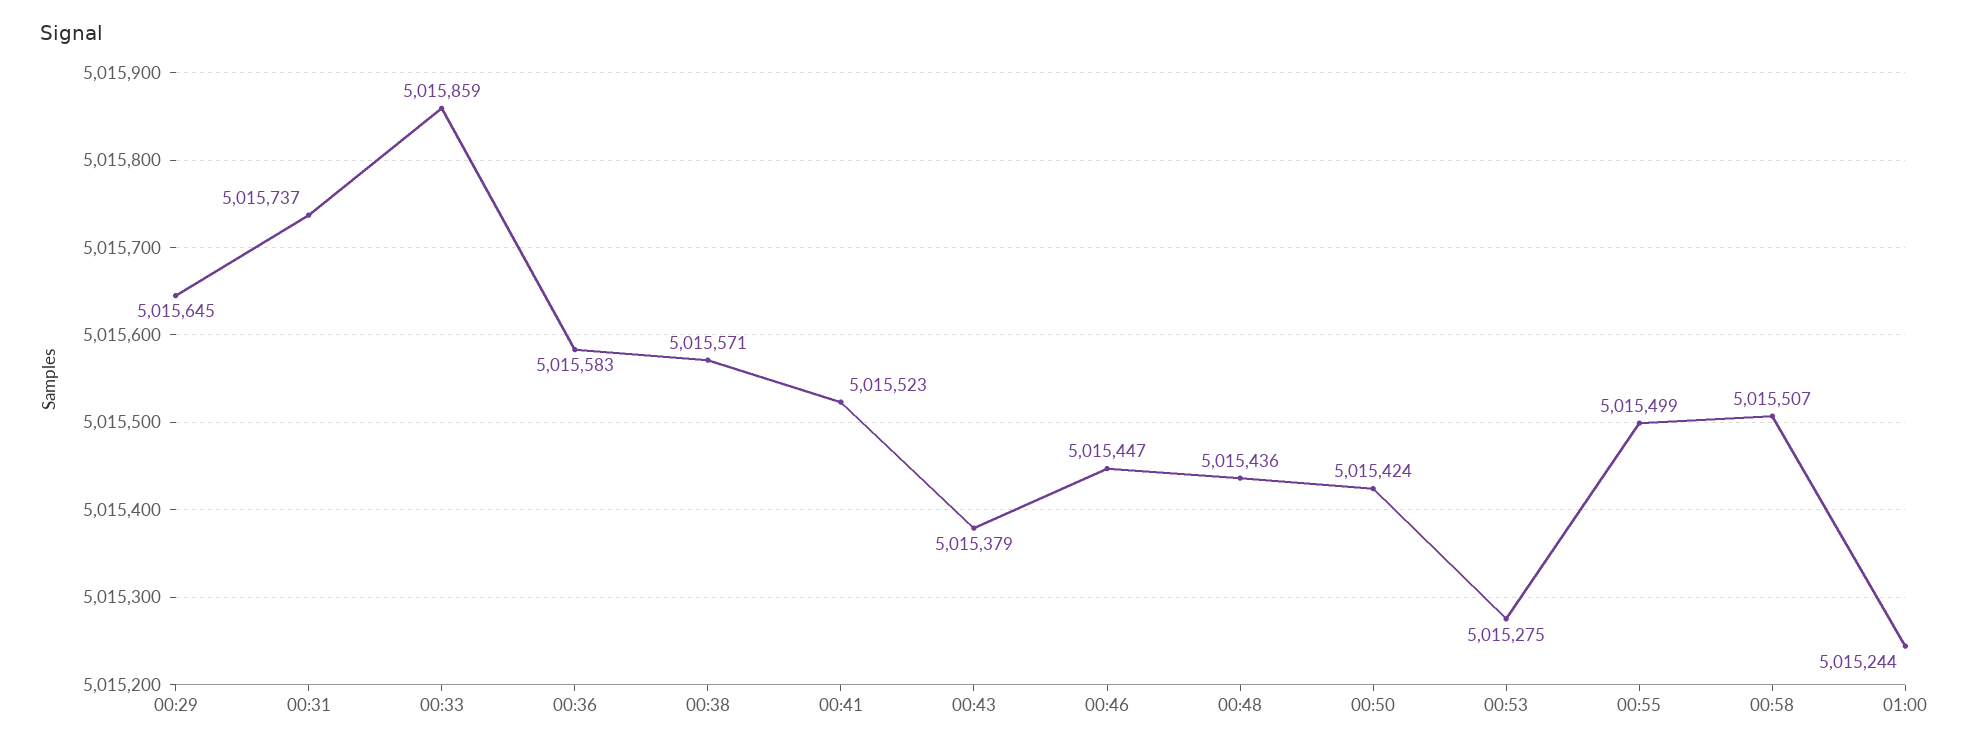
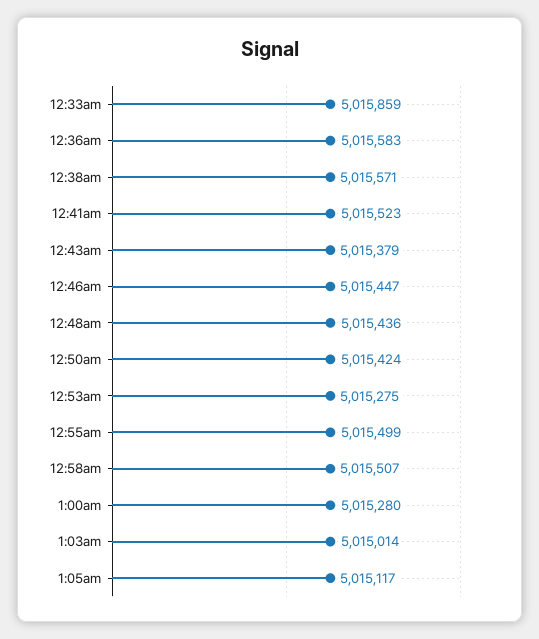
00:29: 5015645 -> none
00:31: 5015737 -> none
01:00: 5015244 -> 5015280
1:03am: none -> 5015014
1:05am: none -> 5015117

